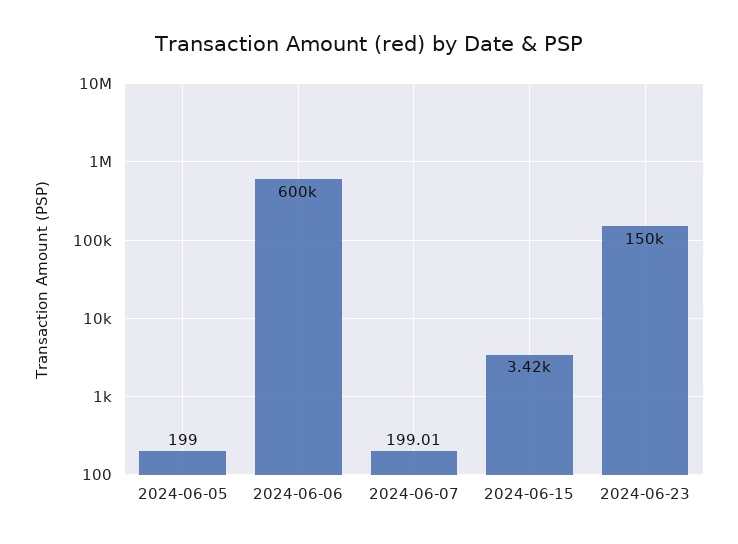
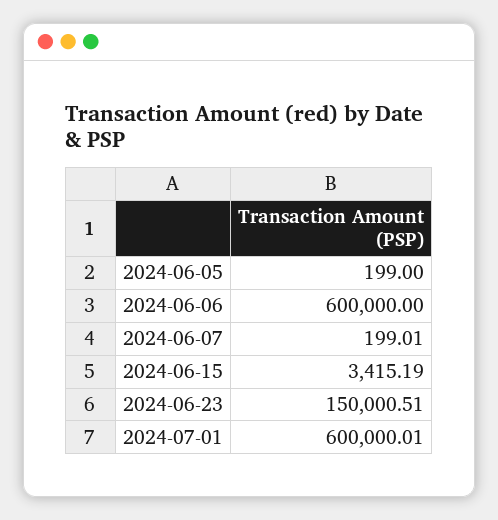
2024-07-01: none -> 600000.01

